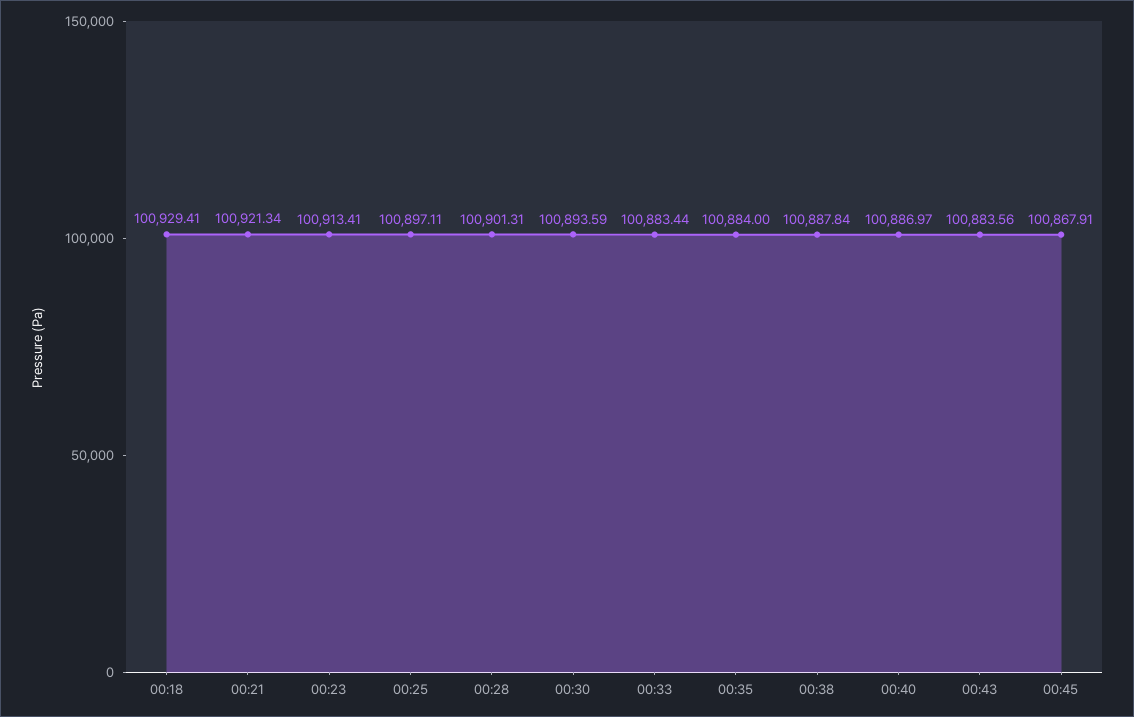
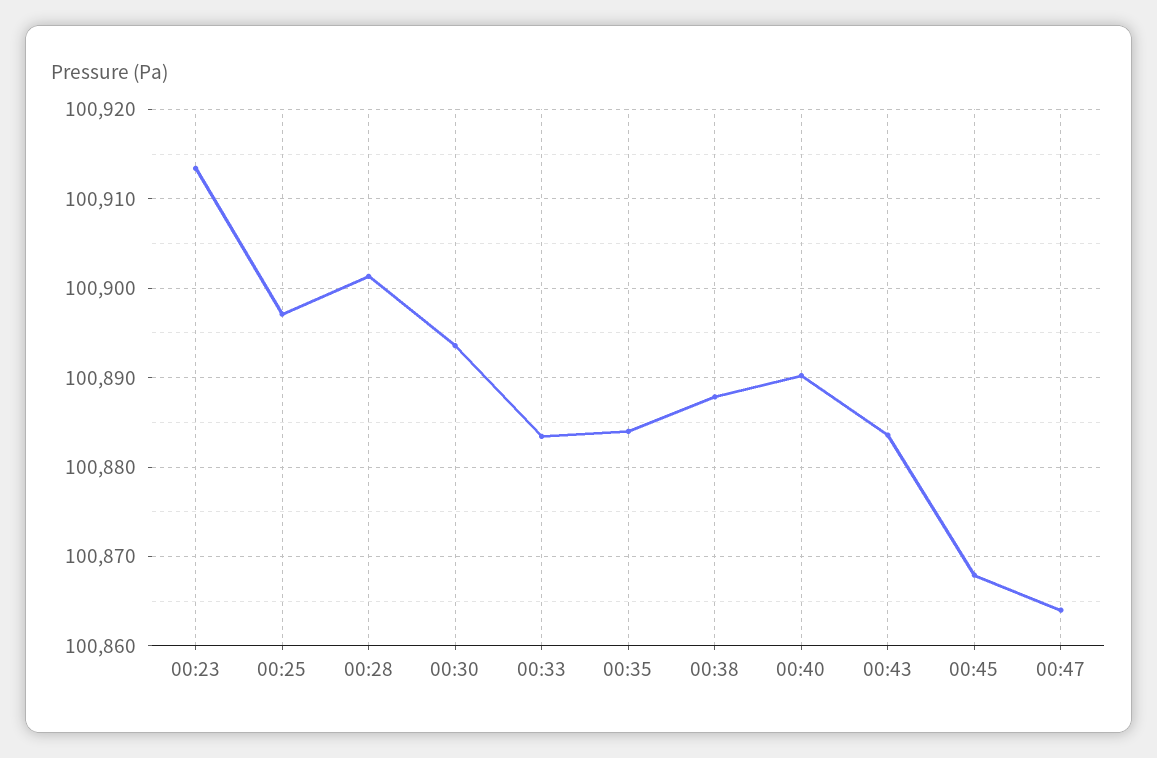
00:18: 100929.41 -> none
00:21: 100921.34 -> none
00:40: 100886.97 -> 100890
00:47: none -> 100864

